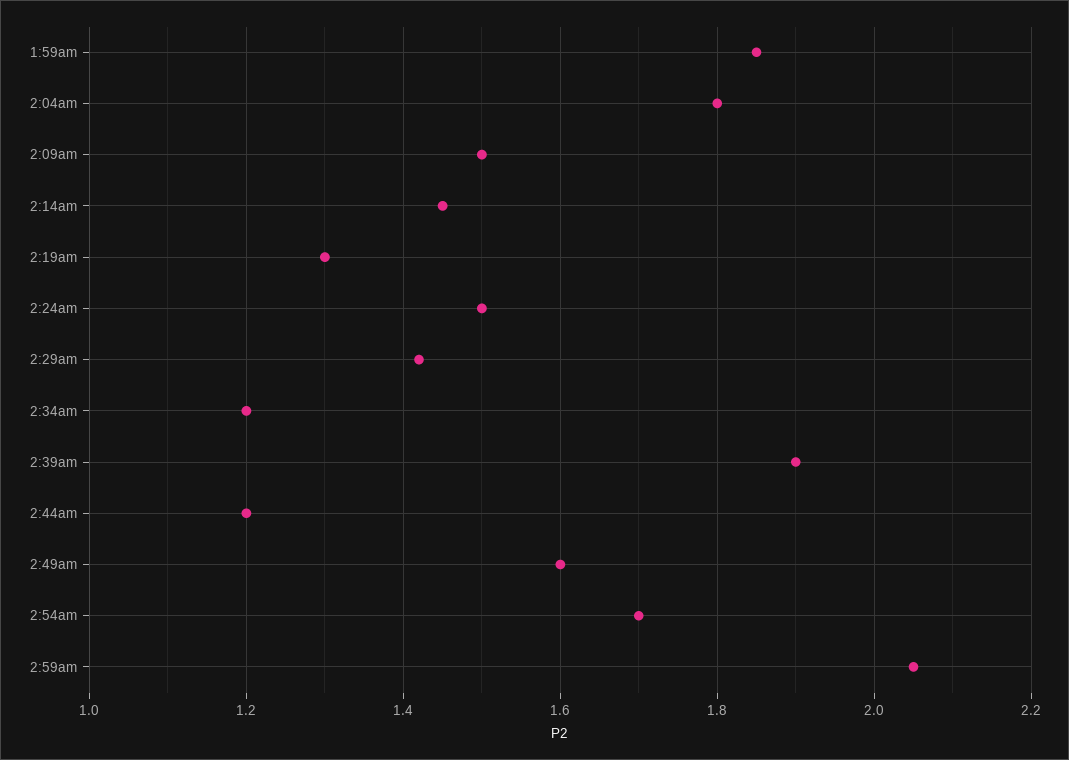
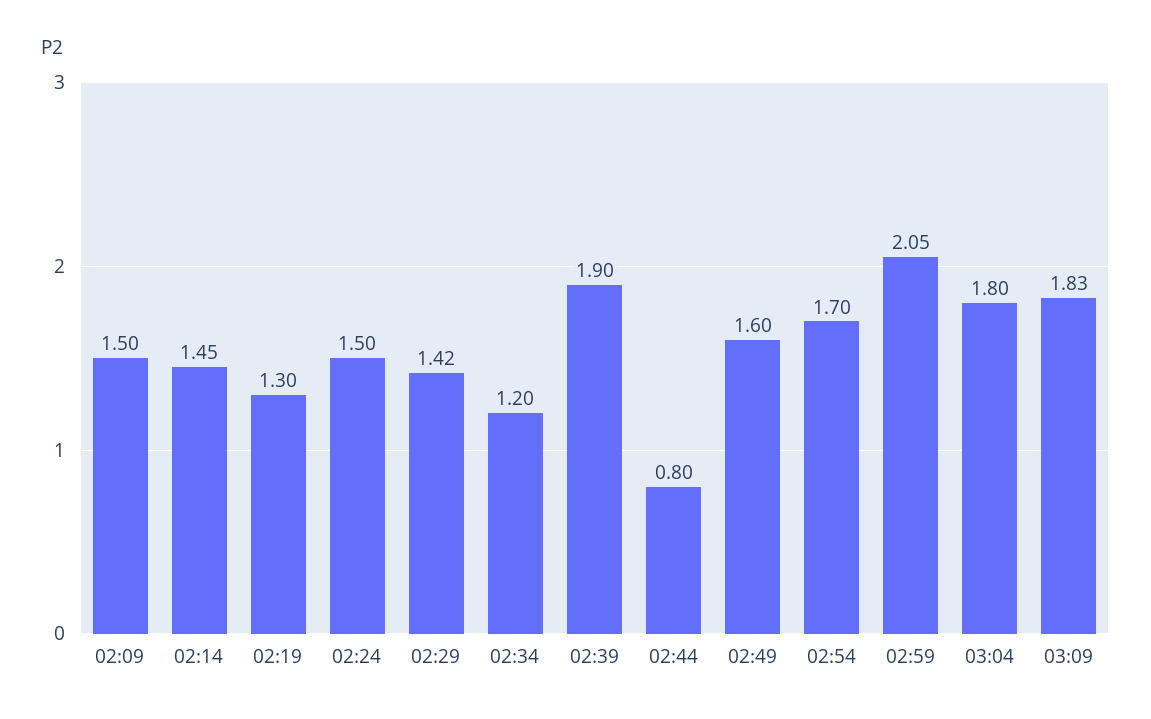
1:59am: 1.85 -> none
2:04am: 1.8 -> none
2:44am: 1.2 -> 0.8
03:04: none -> 1.8
03:09: none -> 1.83

